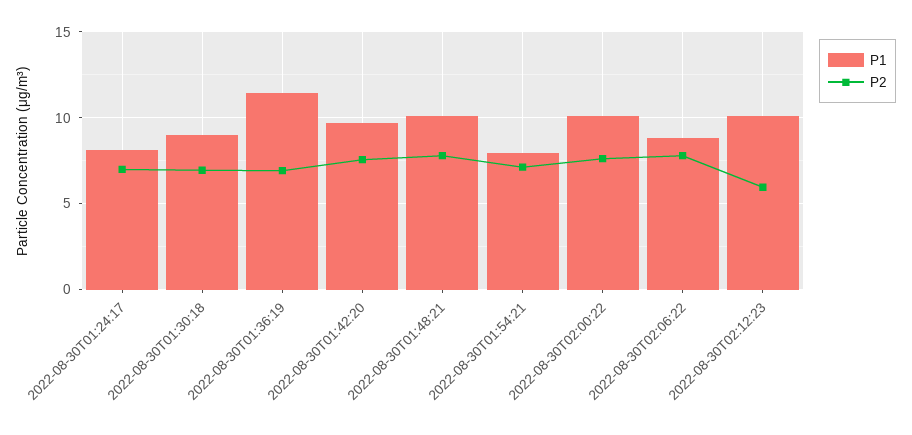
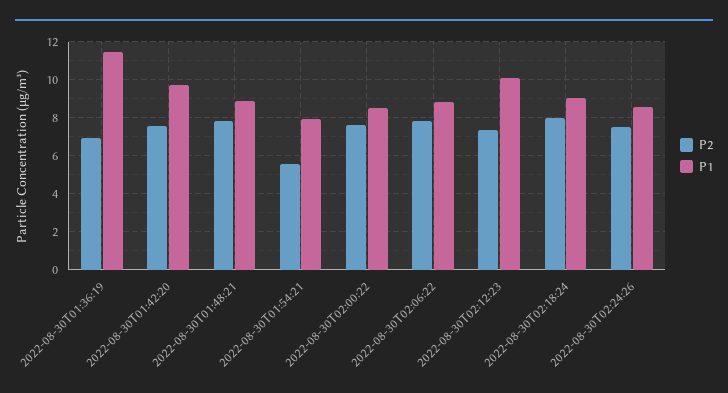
P1, 2022-08-30T01:24:17: 8 -> none
P2, 2022-08-30T01:24:17: 7 -> none
P1, 2022-08-30T01:30:18: 9 -> none
P2, 2022-08-30T01:30:18: 7 -> none
P1, 2022-08-30T01:48:21: 10 -> 9
P2, 2022-08-30T01:54:21: 7 -> 5.5
P1, 2022-08-30T02:00:22: 10 -> 8.5
P2, 2022-08-30T02:12:23: 6 -> 7.5
P2, 2022-08-30T02:18:24: none -> 8
P1, 2022-08-30T02:18:24: none -> 9
P2, 2022-08-30T02:24:26: none -> 7.5
P1, 2022-08-30T02:24:26: none -> 8.5

